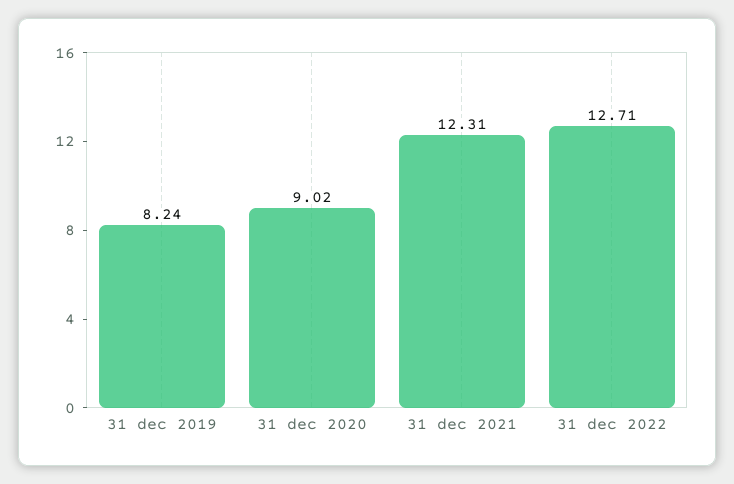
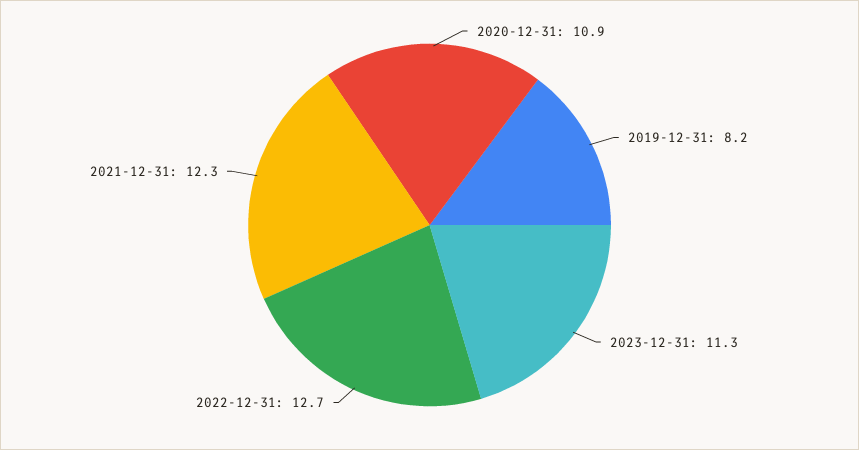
31 dec 2020: 9.02 -> 10.9
2023-12-31: none -> 11.3

